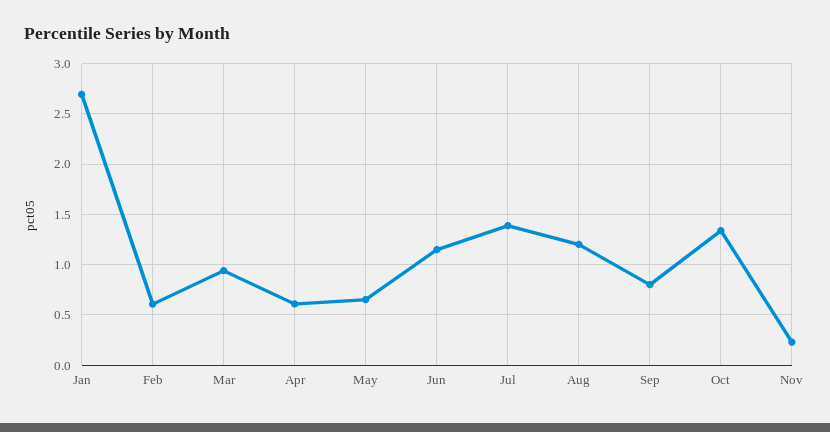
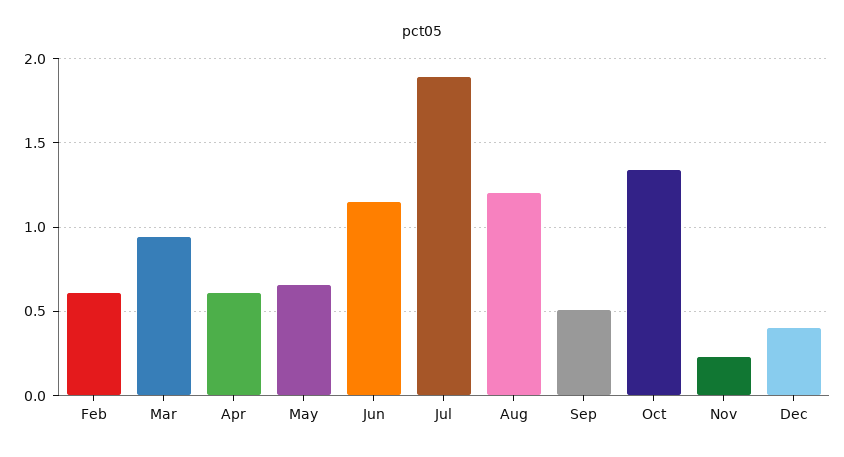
Jan: 2.7 -> none
Jul: 1.4 -> 1.9
Sep: 0.8 -> 0.5
Dec: none -> 0.4

